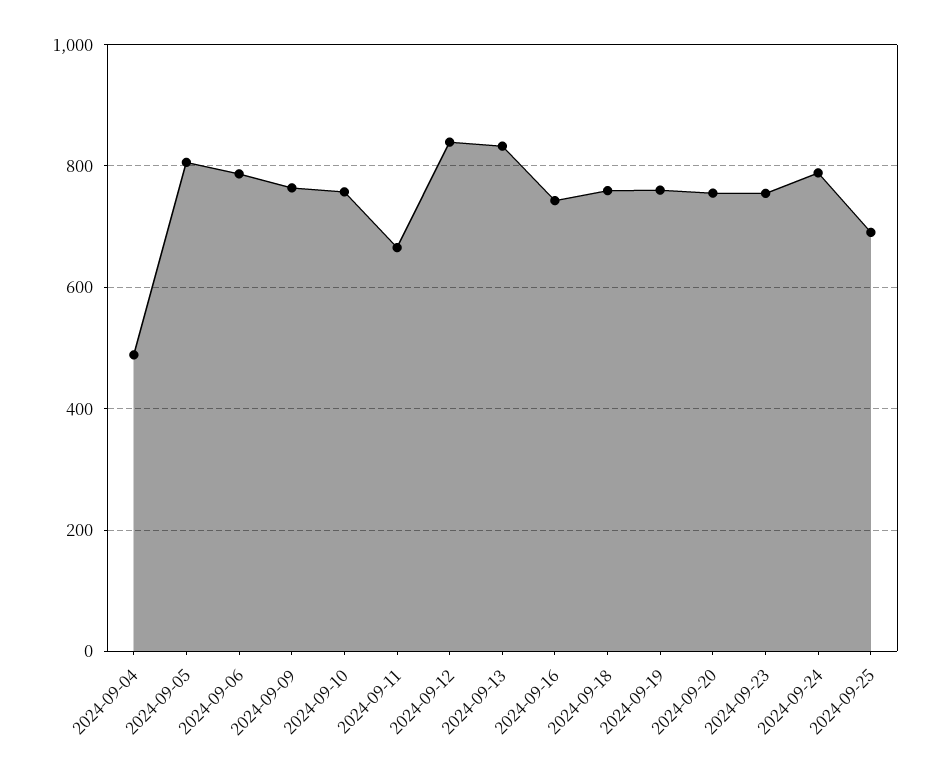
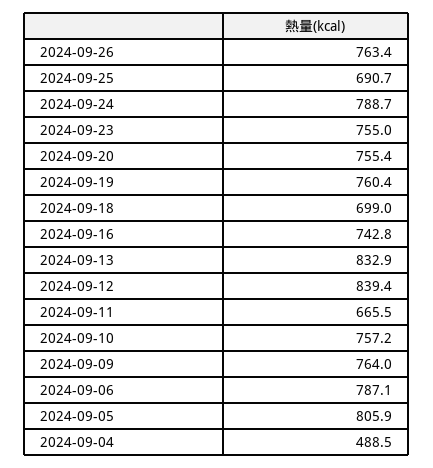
2024-09-18: 760 -> 699
2024-09-26: none -> 763.4

